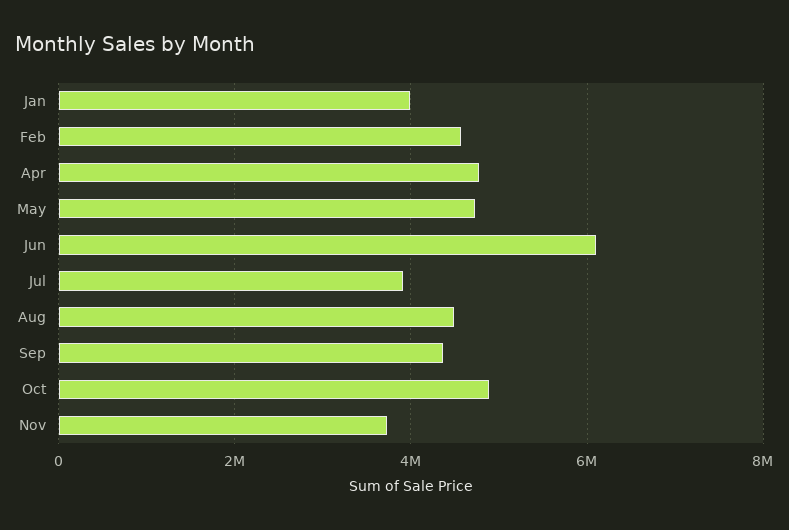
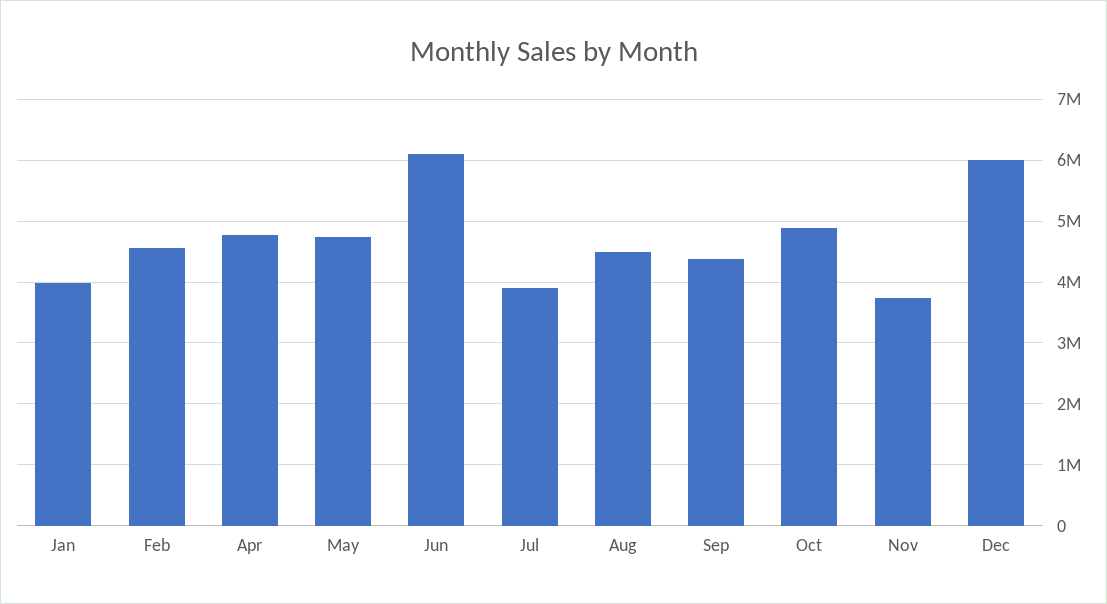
Dec: none -> 6000000

